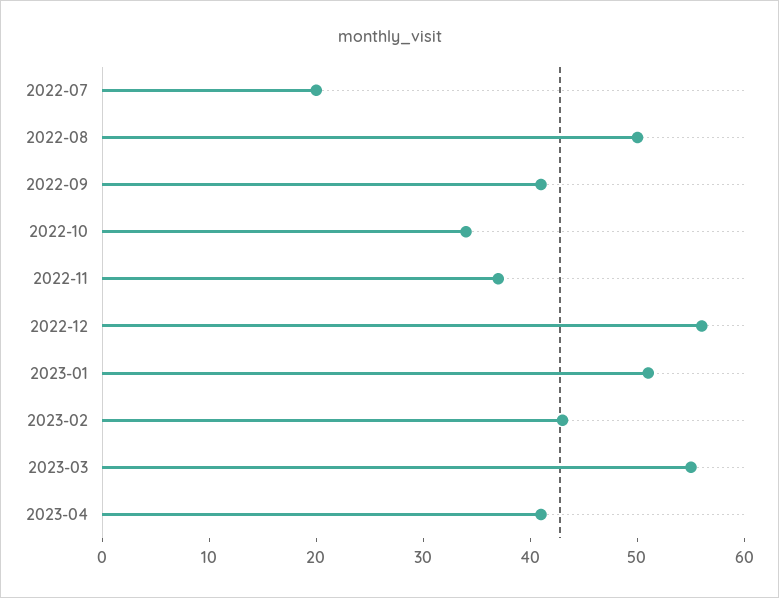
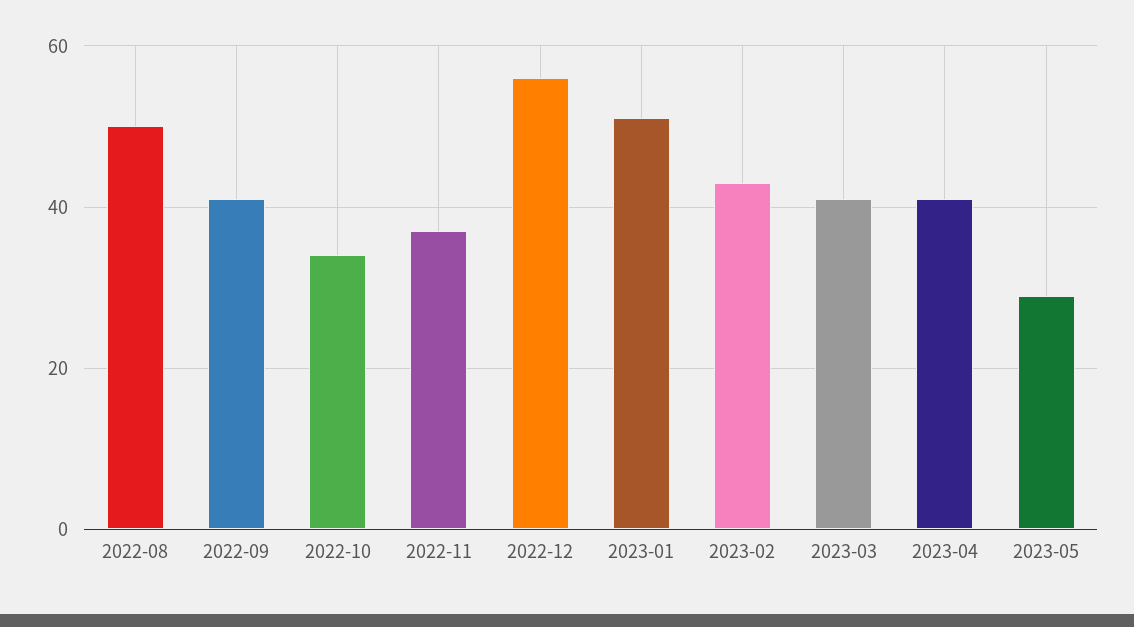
2022-07: 20 -> none
2023-03: 55 -> 40
2023-05: none -> 30

